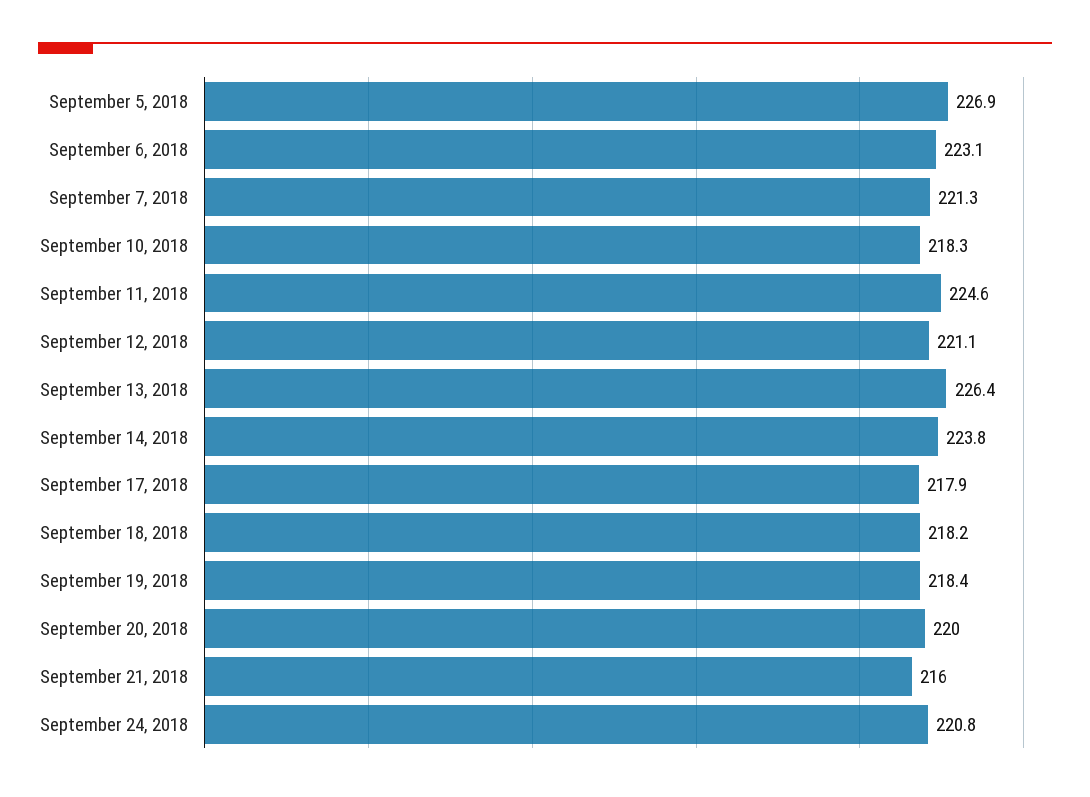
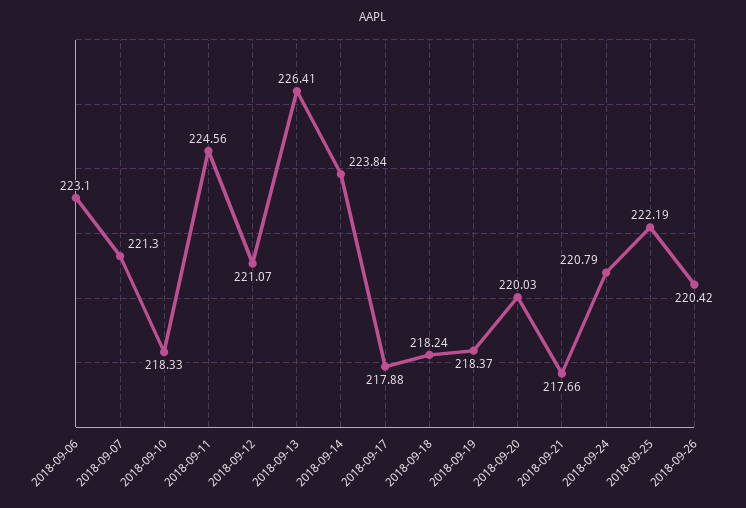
September 5, 2018: 226.9 -> none
September 21, 2018: 216 -> 217.66
2018-09-25: none -> 222.19
2018-09-26: none -> 220.42

